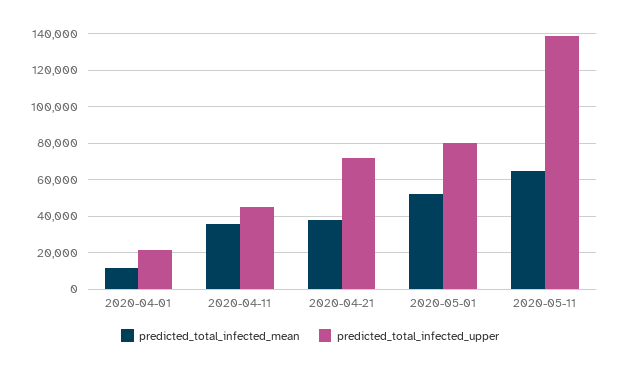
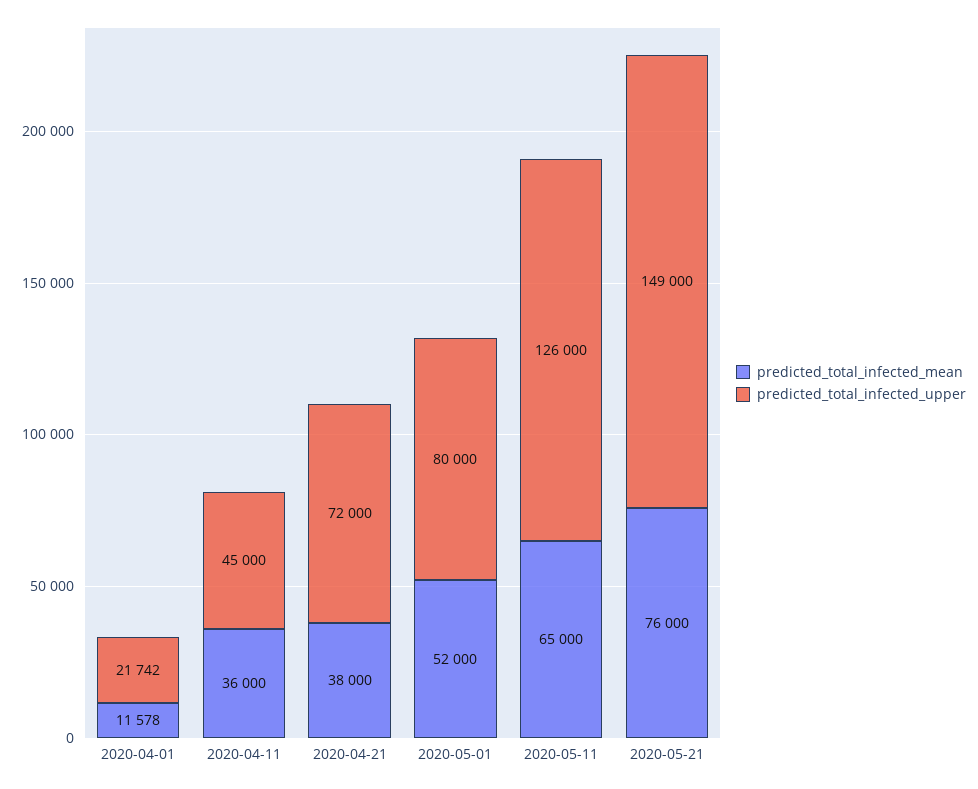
predicted_total_infected_upper, 2020-05-11: 140000 -> 126000
predicted_total_infected_mean, 2020-05-21: none -> 76000
predicted_total_infected_upper, 2020-05-21: none -> 149000

